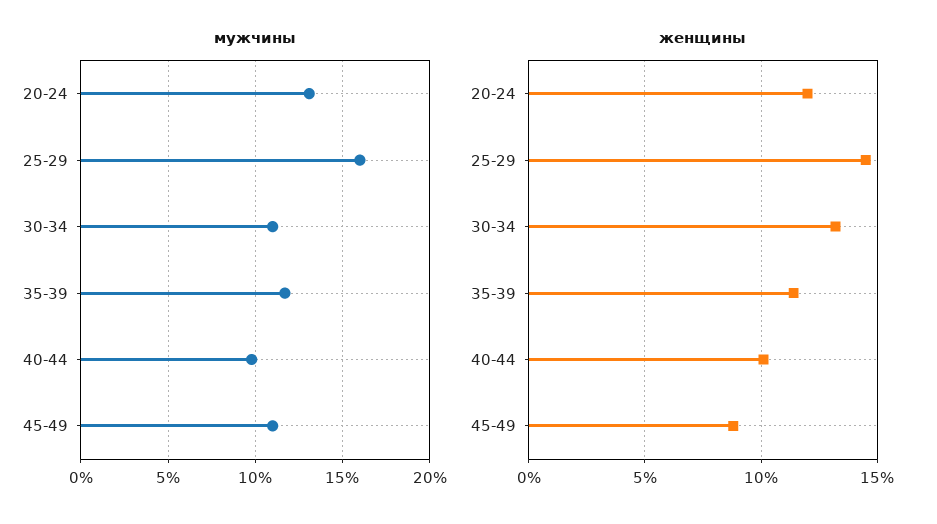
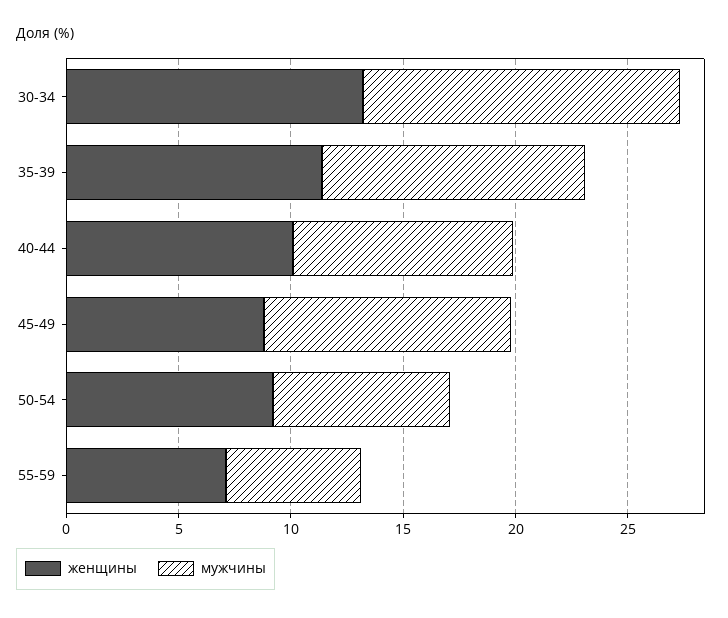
мужчины, 20-24: 13 -> none
мужчины, 25-29: 16 -> none
мужчины, 30-34: 11 -> 14
женщины, 20-24: 12 -> none
женщины, 25-29: 14.5 -> none
женщины, 50-54: none -> 9
мужчины, 50-54: none -> 8
женщины, 55-59: none -> 7
мужчины, 55-59: none -> 6

